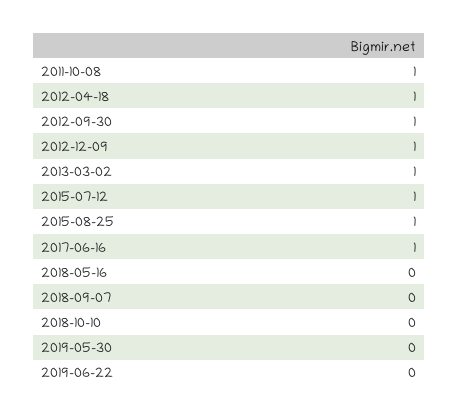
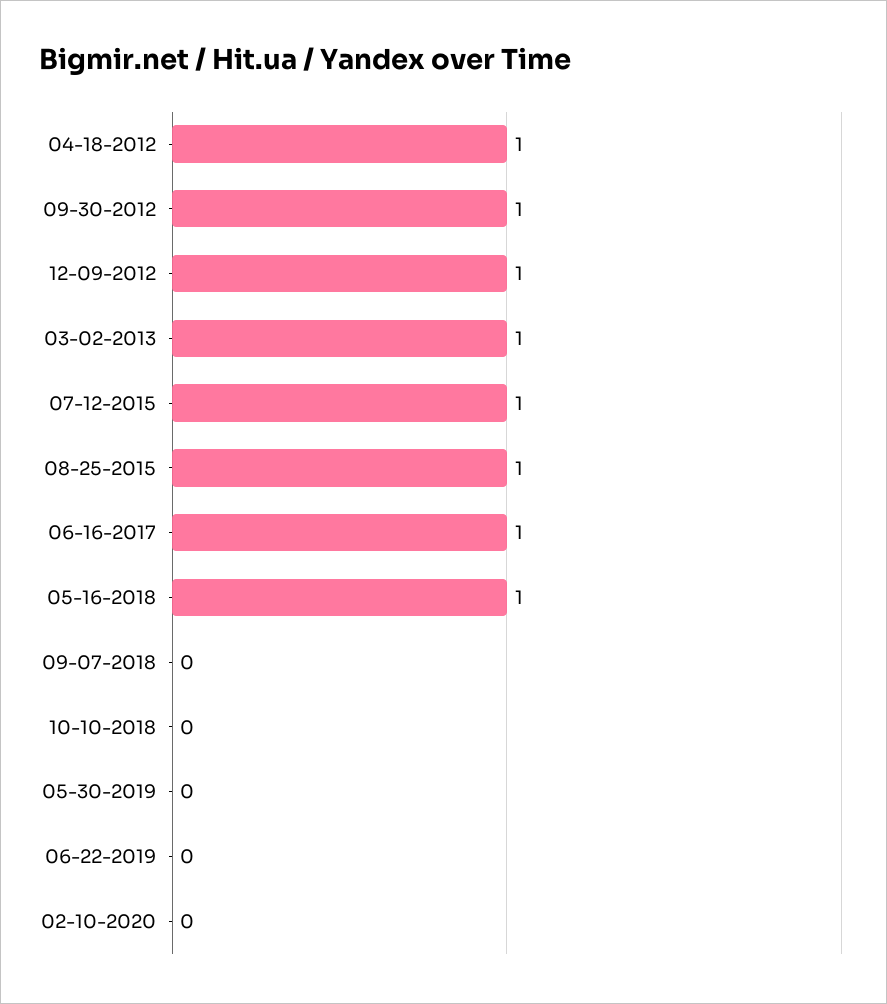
2011-10-08: 1 -> none
2018-05-16: 0 -> 1
02-10-2020: none -> 0

